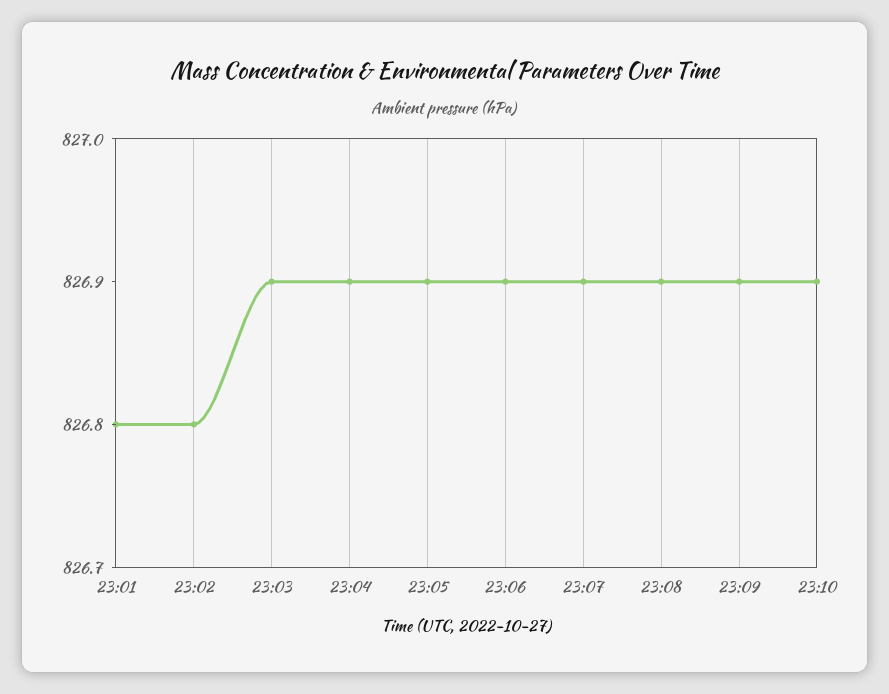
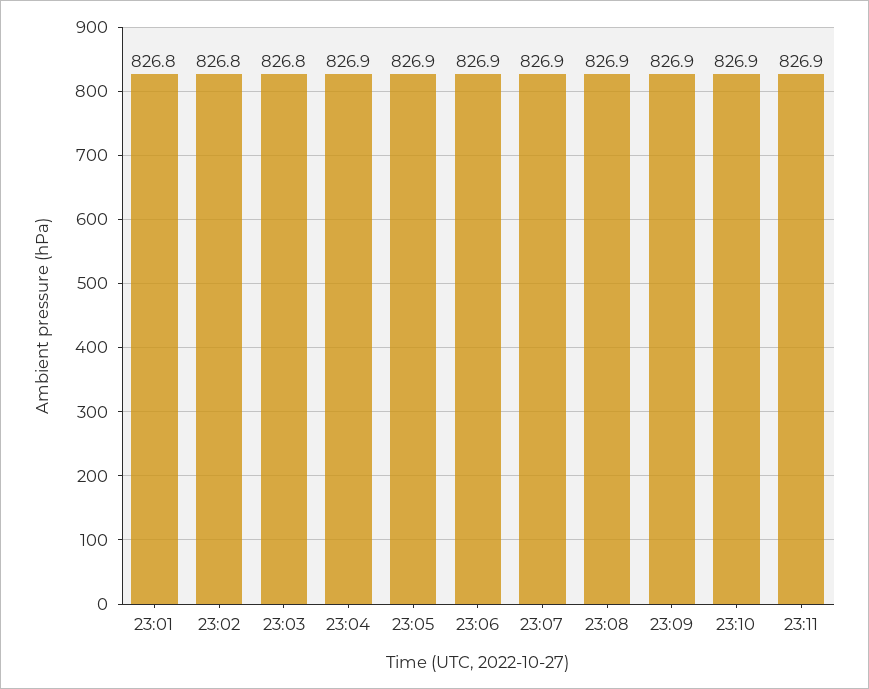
23:03: 826.9 -> 826.8
23:11: none -> 826.9

